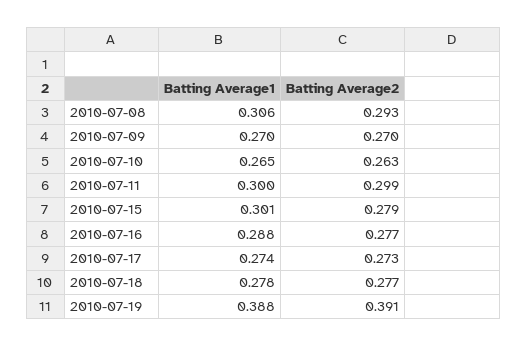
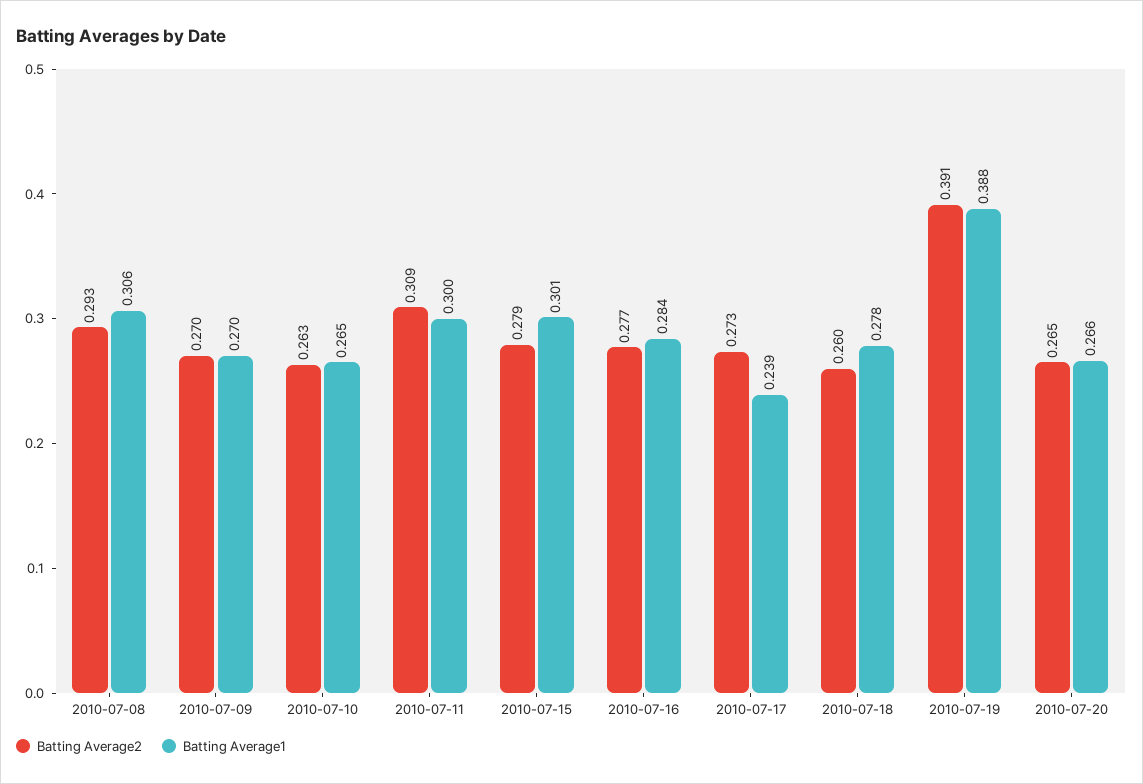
Batting Average2, 2010-07-11: 0.299 -> 0.309
Batting Average1, 2010-07-16: 0.288 -> 0.284
Batting Average1, 2010-07-17: 0.274 -> 0.239
Batting Average2, 2010-07-18: 0.277 -> 0.26
Batting Average2, 2010-07-20: none -> 0.265
Batting Average1, 2010-07-20: none -> 0.266

